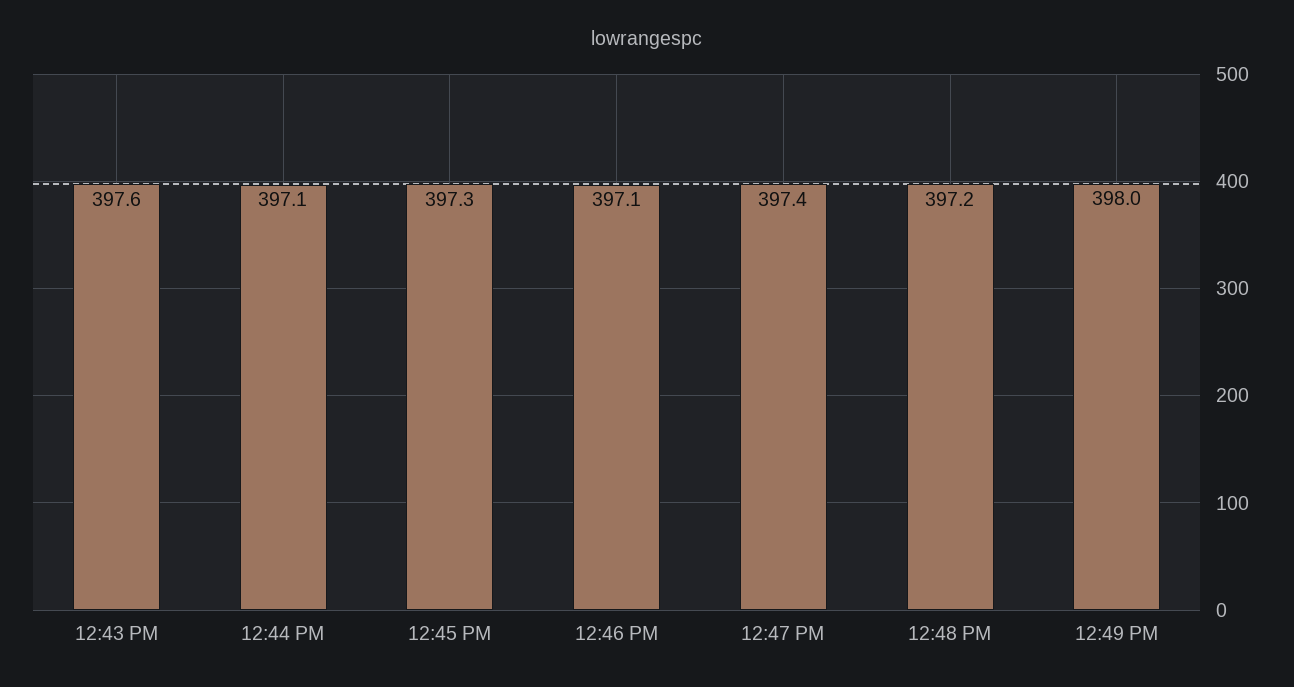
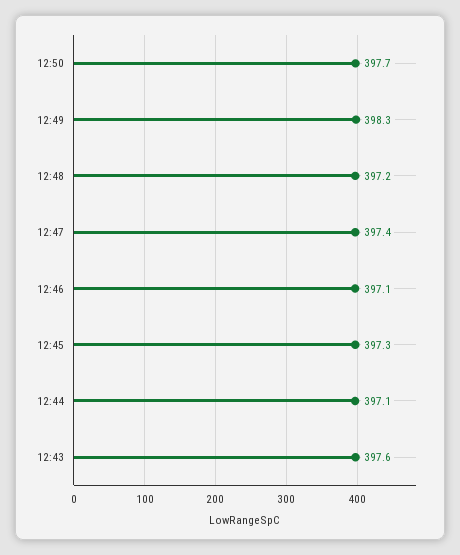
12:49 PM: 398 -> 398.3
12:50: none -> 397.7

